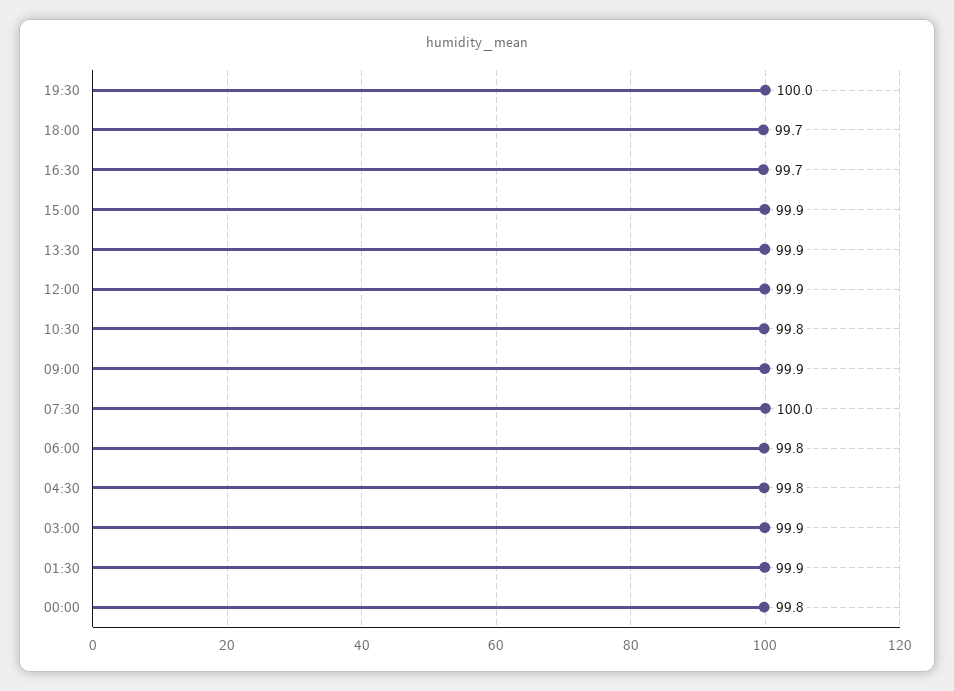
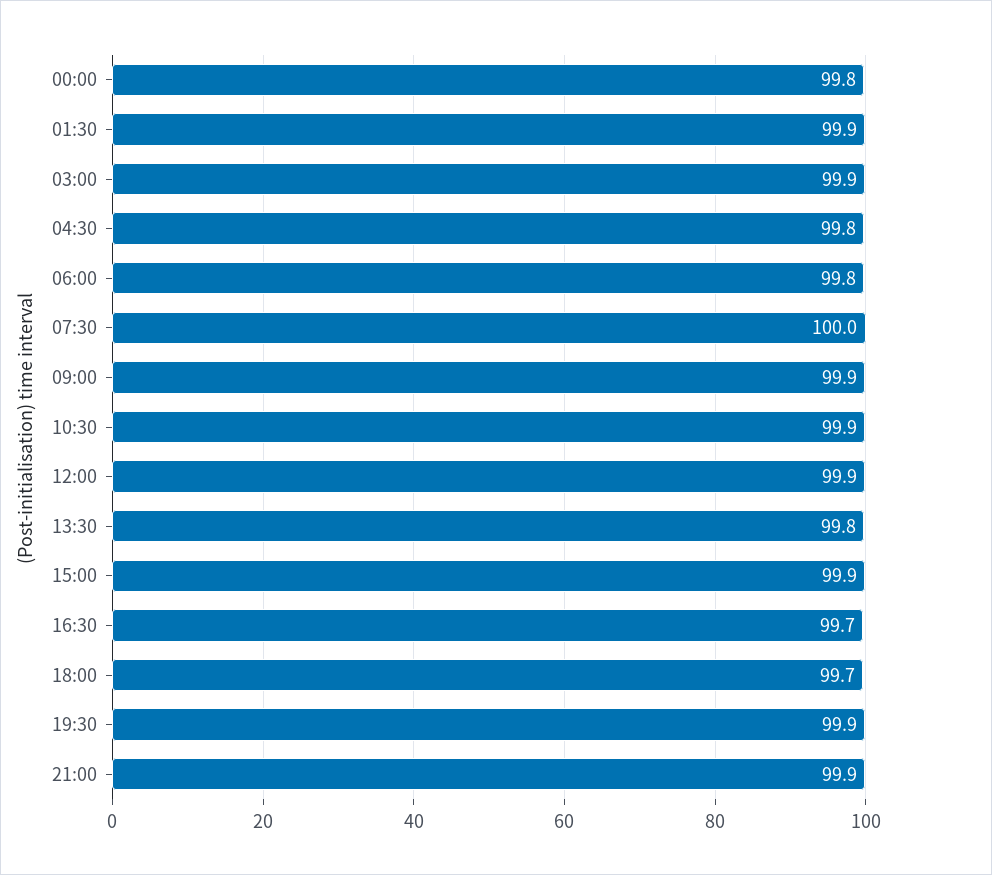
19:30: 100 -> 99.9
13:30: 99.9 -> 99.8
10:30: 99.8 -> 99.9
21:00: none -> 99.9

